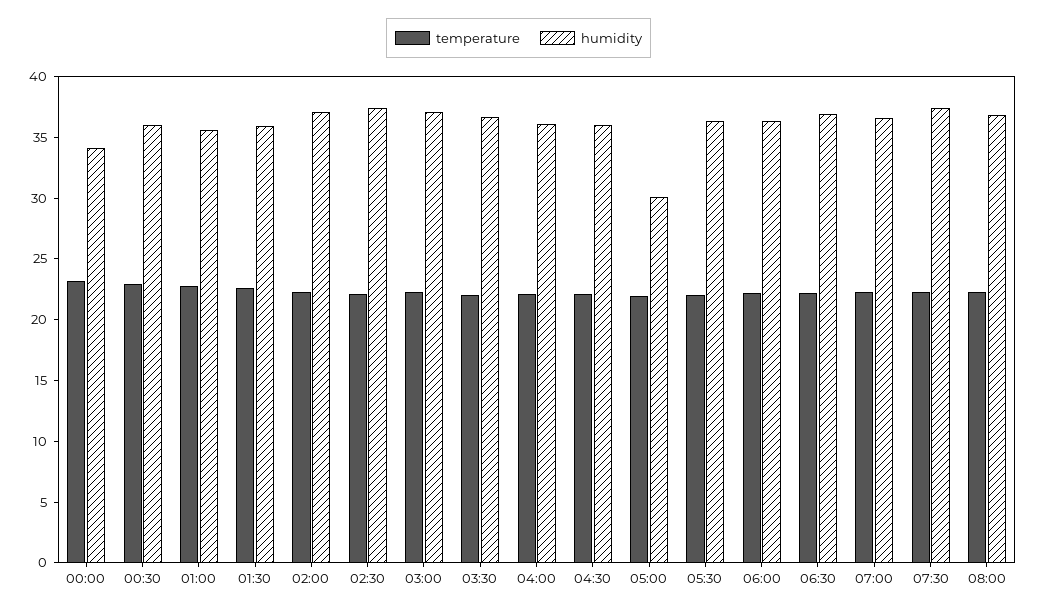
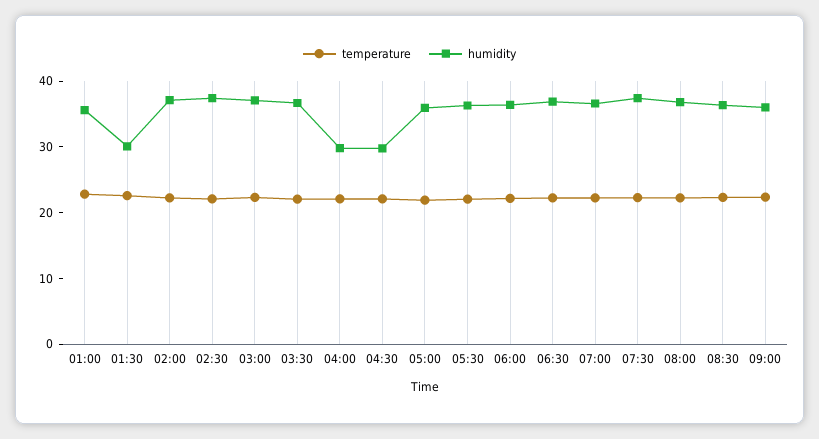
temperature, 00:00: 23 -> none
humidity, 00:00: 34 -> none
temperature, 00:30: 23 -> none
humidity, 00:30: 36 -> none
humidity, 01:30: 36 -> 30
humidity, 04:00: 36 -> 30
humidity, 04:30: 36 -> 30
humidity, 05:00: 30 -> 36
temperature, 08:30: none -> 22
humidity, 08:30: none -> 36
temperature, 09:00: none -> 22
humidity, 09:00: none -> 36

